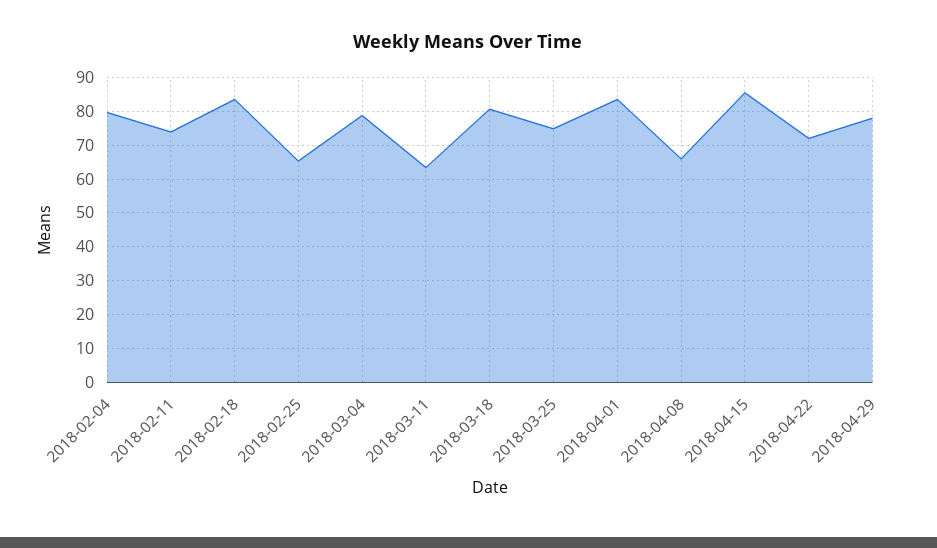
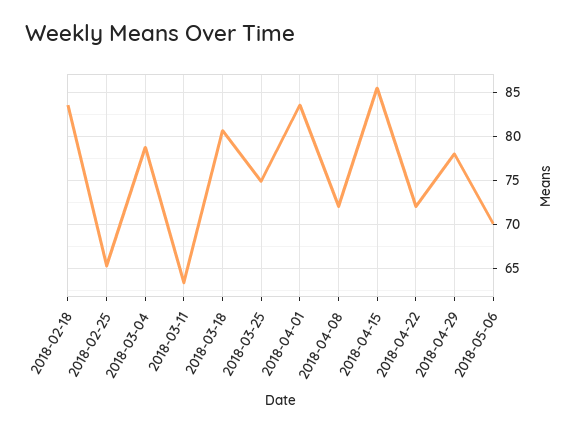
2018-02-04: 80 -> none
2018-02-11: 74 -> none
2018-04-08: 66 -> 72
2018-05-06: none -> 70

